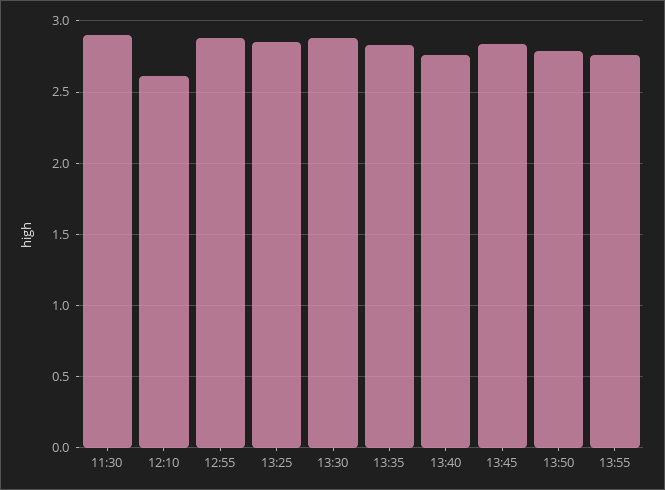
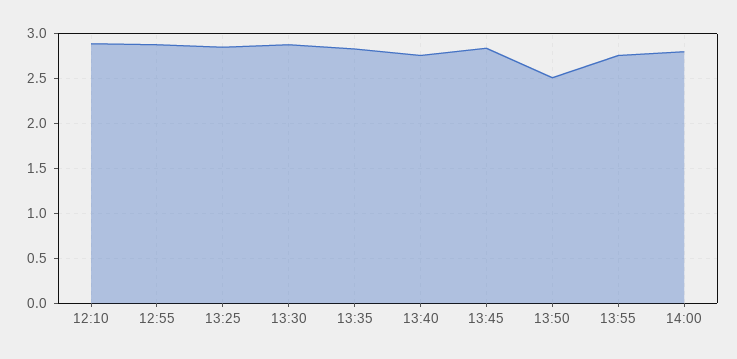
11:30: 2.9 -> none
12:10: 2.6 -> 2.9
13:50: 2.8 -> 2.5
14:00: none -> 2.8

